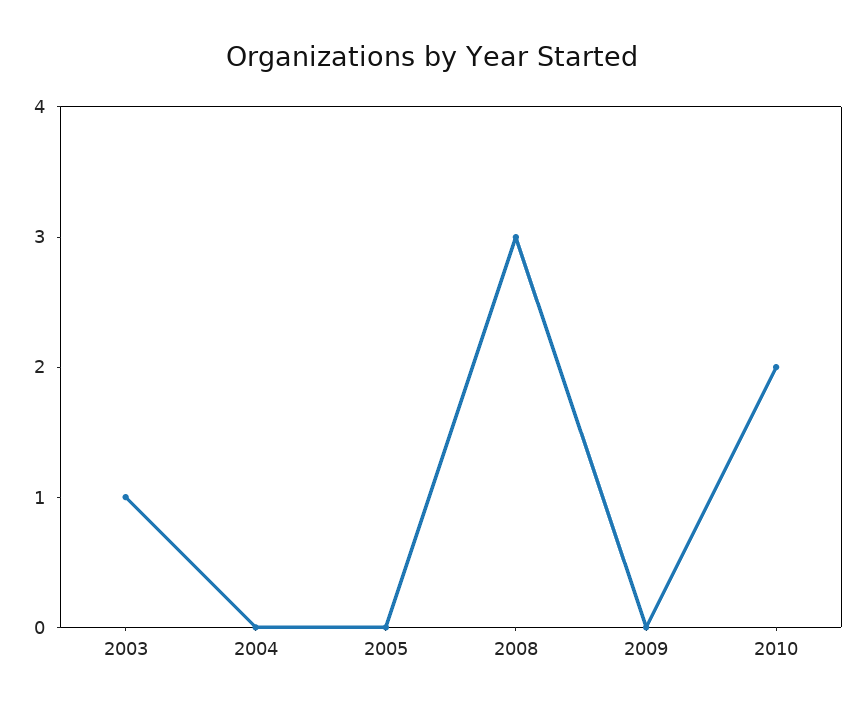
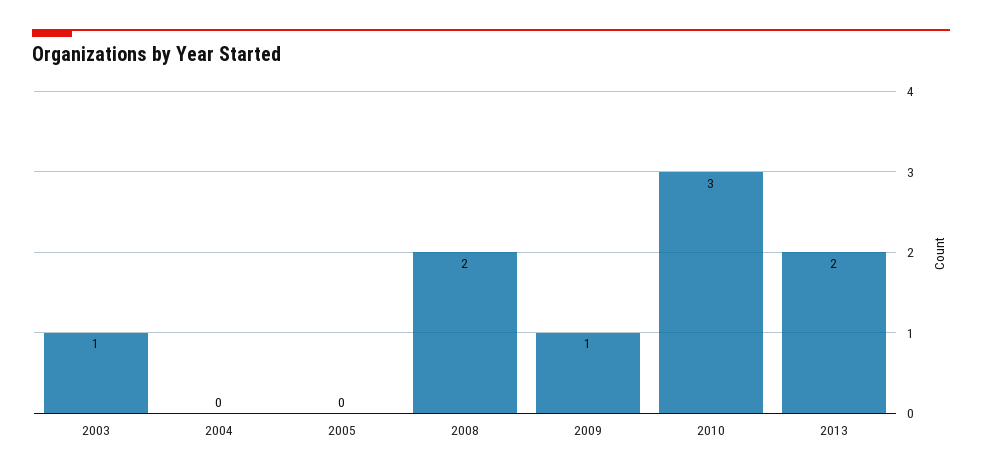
2008: 3 -> 2
2009: 0 -> 1
2010: 2 -> 3
2013: none -> 2

